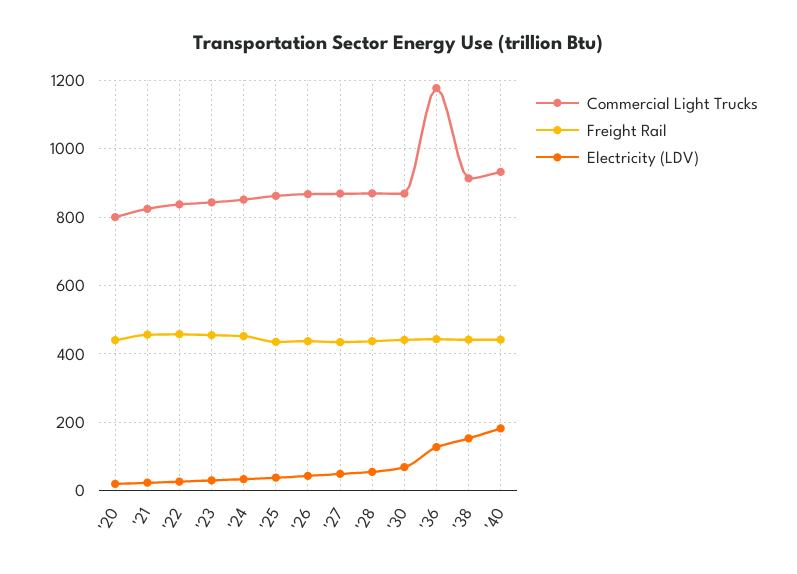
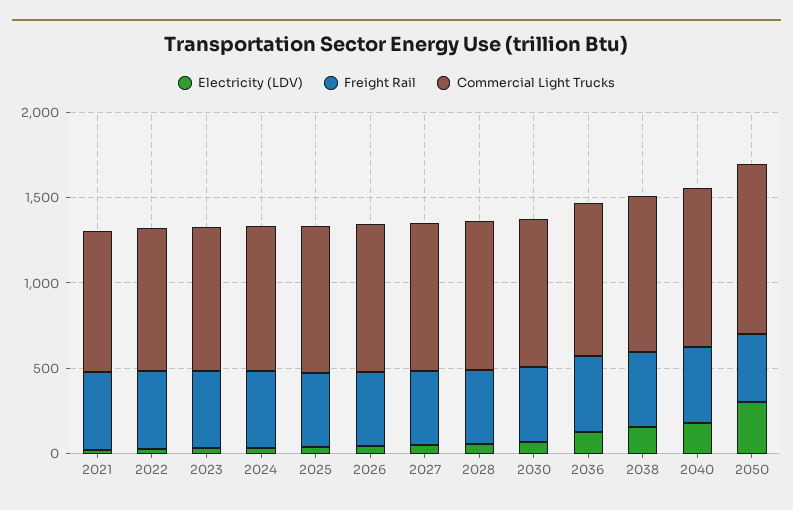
Commercial Light Trucks, '20: 800 -> none
Freight Rail, '20: 440 -> none
Electricity (LDV), '20: 20 -> none
Commercial Light Trucks, '36: 1180 -> 900
Electricity (LDV), 2050: none -> 300
Freight Rail, 2050: none -> 400
Commercial Light Trucks, 2050: none -> 1000

